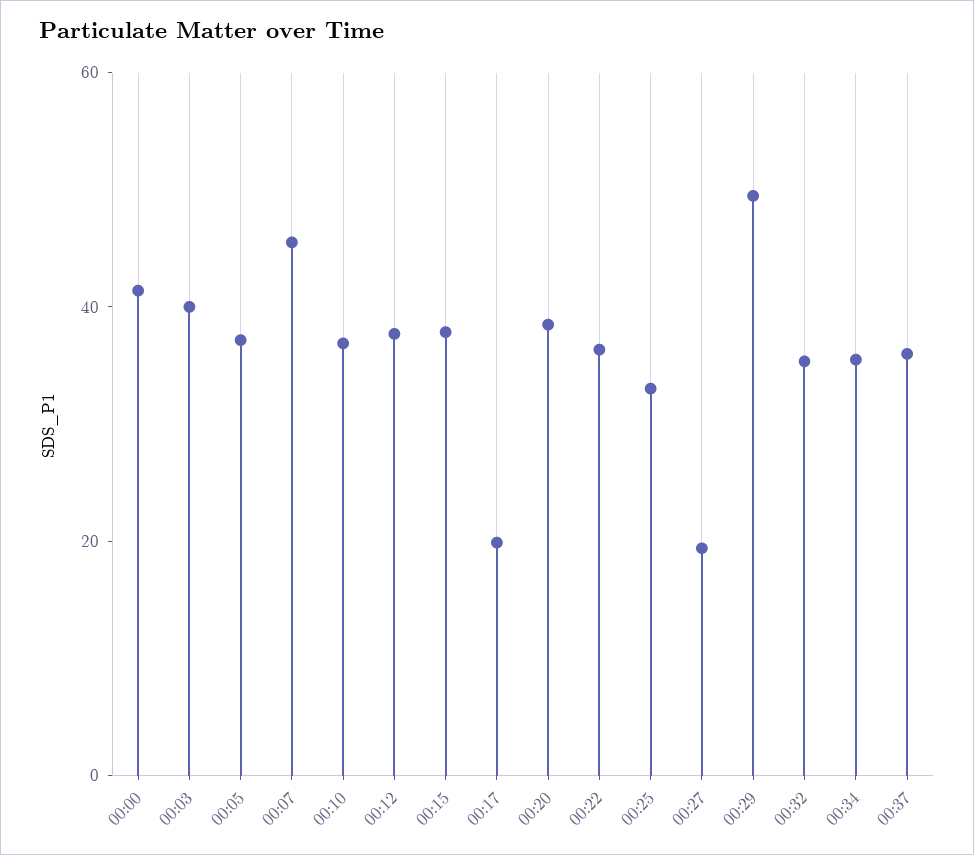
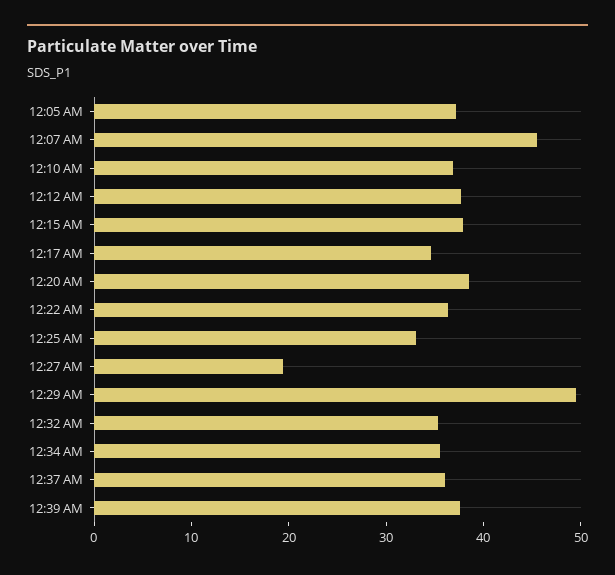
00:00: 40 -> none
00:03: 40 -> none
00:17: 20 -> 34
12:39 AM: none -> 38

